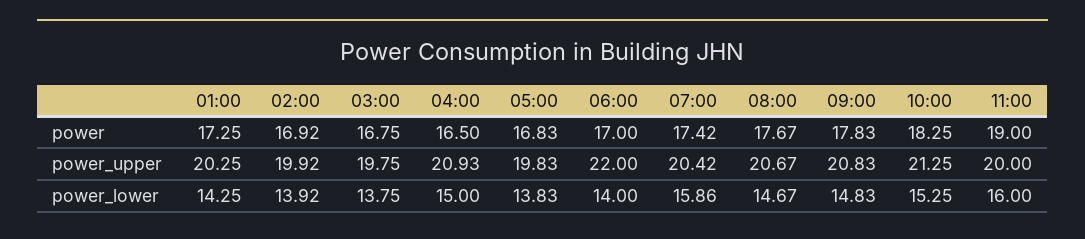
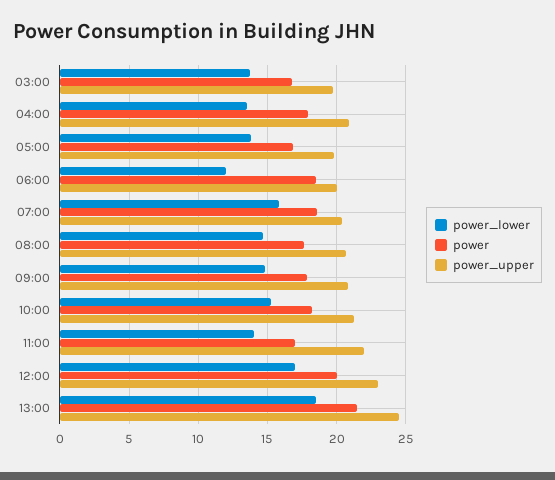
power, 01:00: 17.25 -> none
power, 02:00: 16.92 -> none
power, 04:00: 16.5 -> 18
power, 06:00: 17 -> 18.5
power, 07:00: 17.42 -> 18.5
power, 11:00: 19 -> 17
power_upper, 01:00: 20.25 -> none
power_upper, 02:00: 19.92 -> none
power_upper, 06:00: 22 -> 20
power_upper, 11:00: 20 -> 22
power_lower, 01:00: 14.25 -> none
power_lower, 02:00: 13.92 -> none
power_lower, 04:00: 15 -> 13.5
power_lower, 06:00: 14 -> 12
power_lower, 11:00: 16 -> 14
power_lower, 12:00: none -> 17
power, 12:00: none -> 20
power_upper, 12:00: none -> 23
power_lower, 13:00: none -> 18.5
power, 13:00: none -> 21.5
power_upper, 13:00: none -> 24.5

